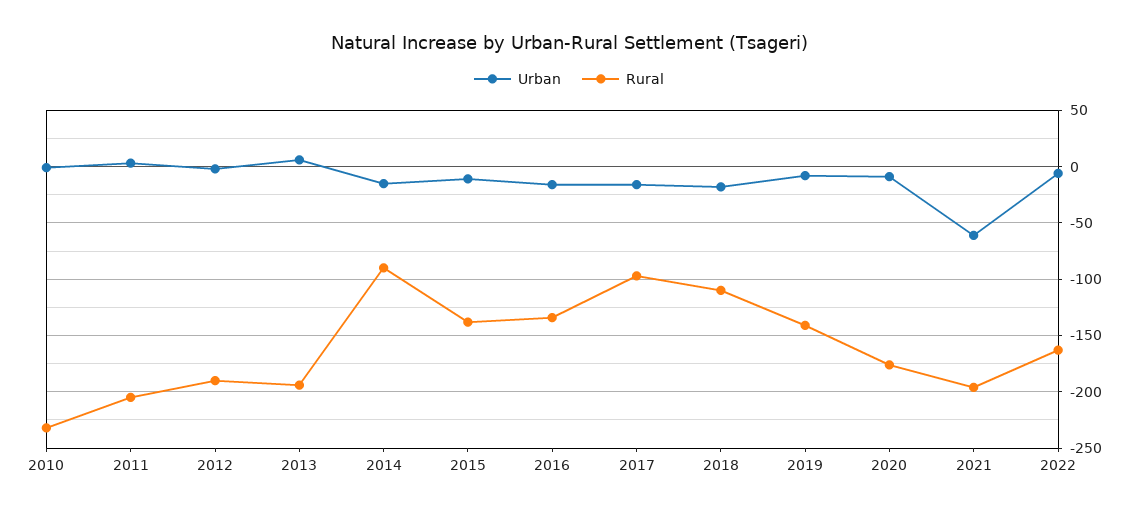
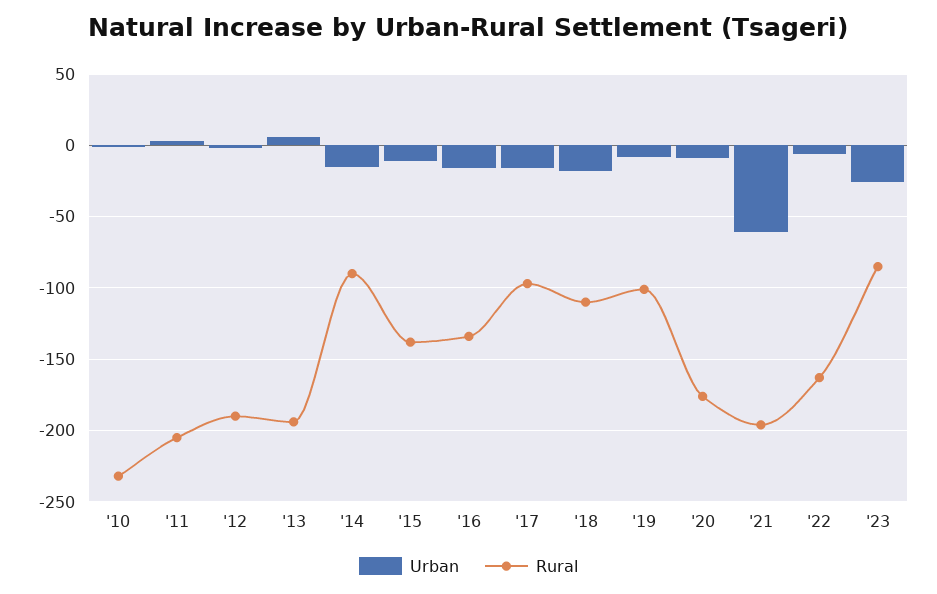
Rural, 2019: -140 -> -100
Urban, '23: none -> -25
Rural, '23: none -> -85

